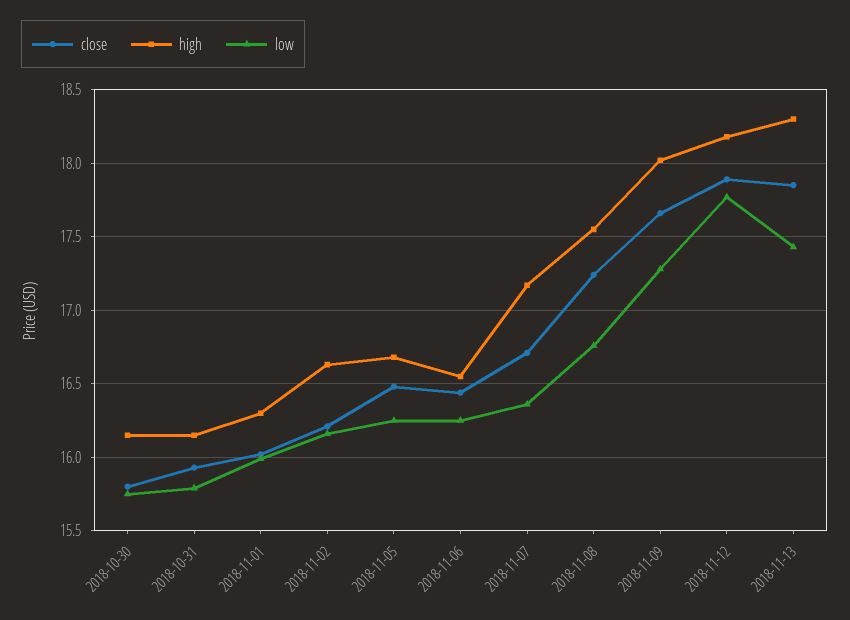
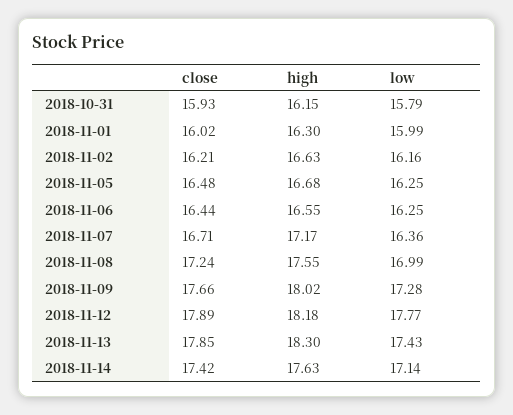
close, 2018-10-30: 15.8 -> none
high, 2018-10-30: 16.15 -> none
low, 2018-10-30: 15.75 -> none
low, 2018-11-08: 16.75 -> 16.99
close, 2018-11-14: none -> 17.42
high, 2018-11-14: none -> 17.63
low, 2018-11-14: none -> 17.14

